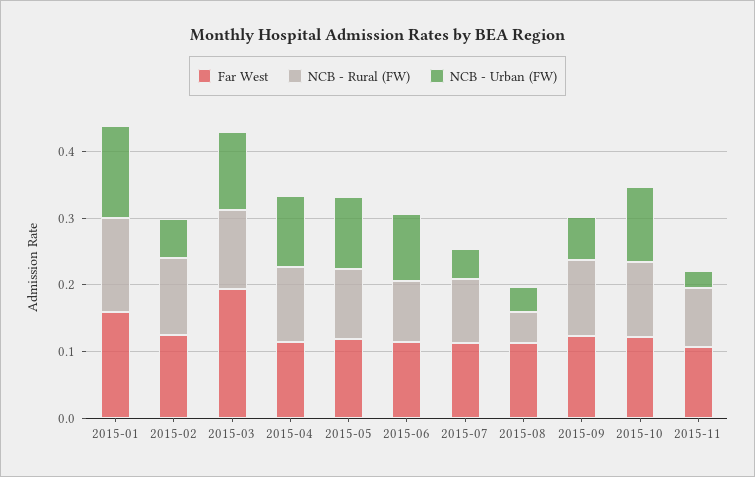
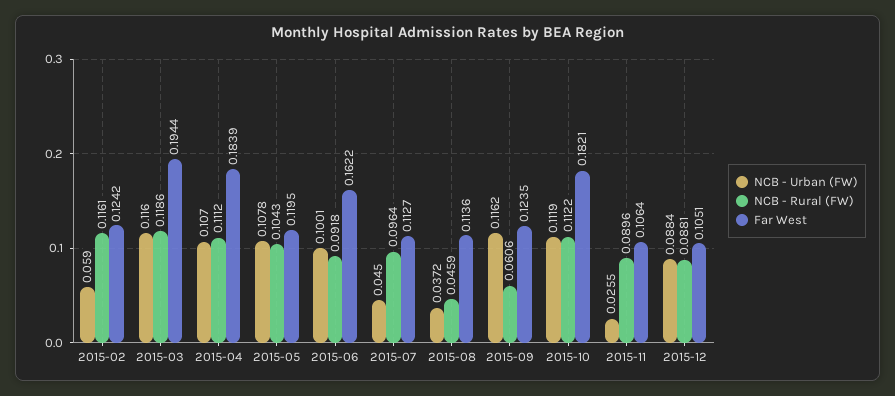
Far West, 2015-01: 0.16 -> none
NCB - Rural (FW), 2015-01: 0.14 -> none
NCB - Urban (FW), 2015-01: 0.14 -> none
Far West, 2015-04: 0.12 -> 0.1839
Far West, 2015-06: 0.12 -> 0.1622
NCB - Rural (FW), 2015-09: 0.12 -> 0.0606
NCB - Urban (FW), 2015-09: 0.06 -> 0.1162
Far West, 2015-10: 0.12 -> 0.1821
NCB - Urban (FW), 2015-12: none -> 0.0884
NCB - Rural (FW), 2015-12: none -> 0.0881
Far West, 2015-12: none -> 0.1051

